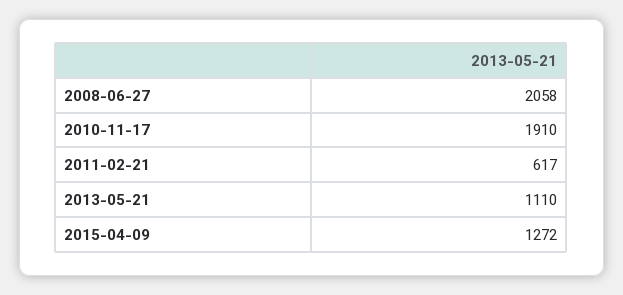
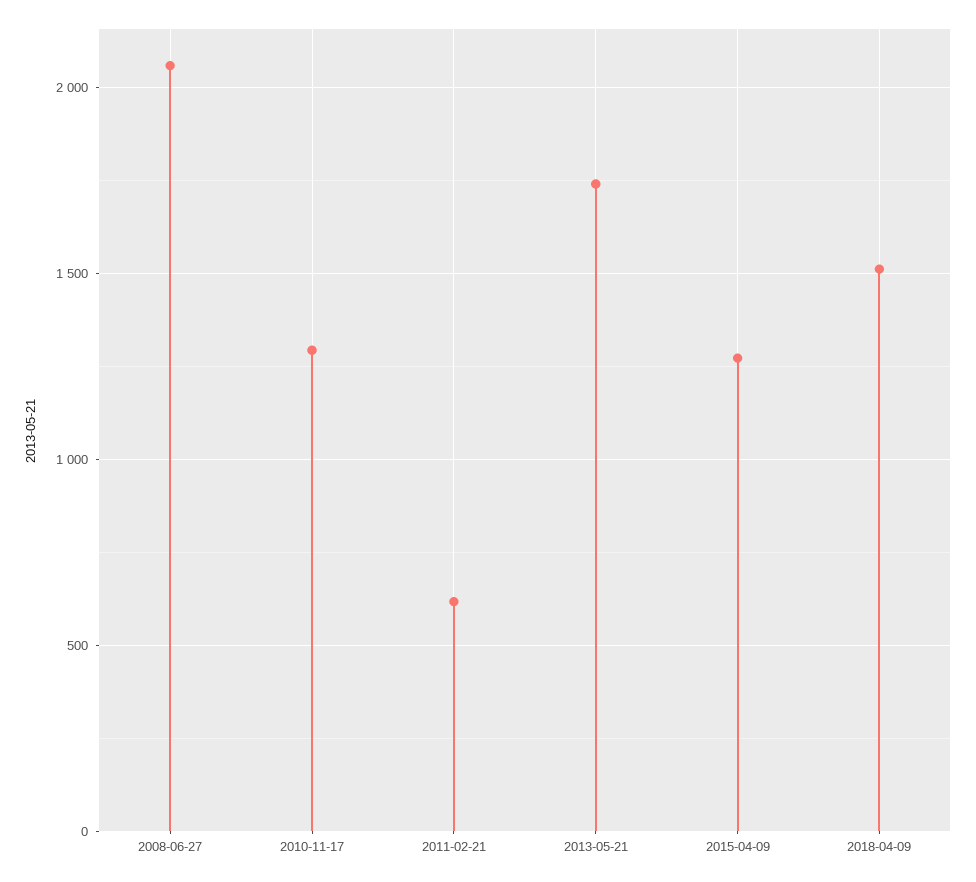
2010-11-17: 1910 -> 1300
2013-05-21: 1110 -> 1750
2018-04-09: none -> 1500

